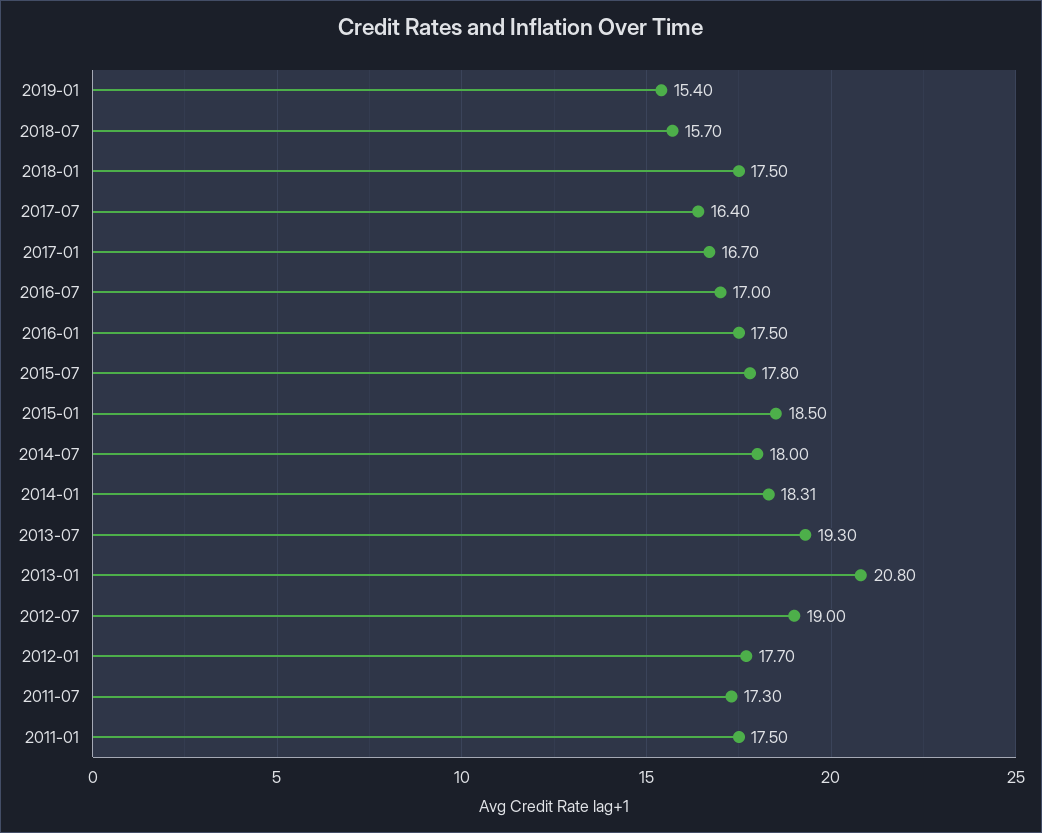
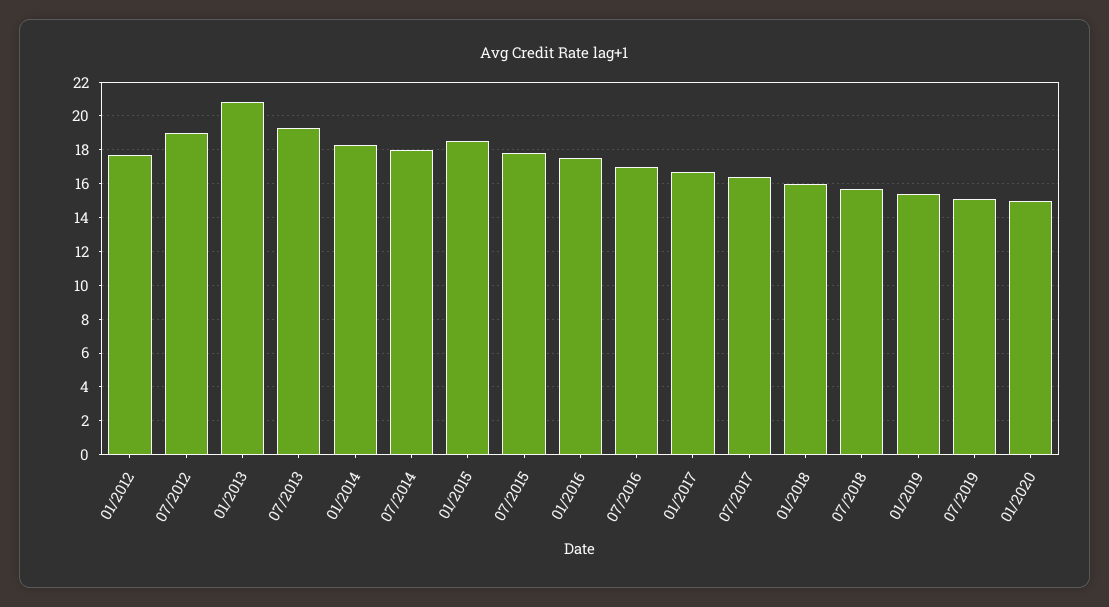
2018-01: 17.5 -> 16
2011-07: 17.3 -> none
2011-01: 17.5 -> none
07/2019: none -> 15
01/2020: none -> 15

